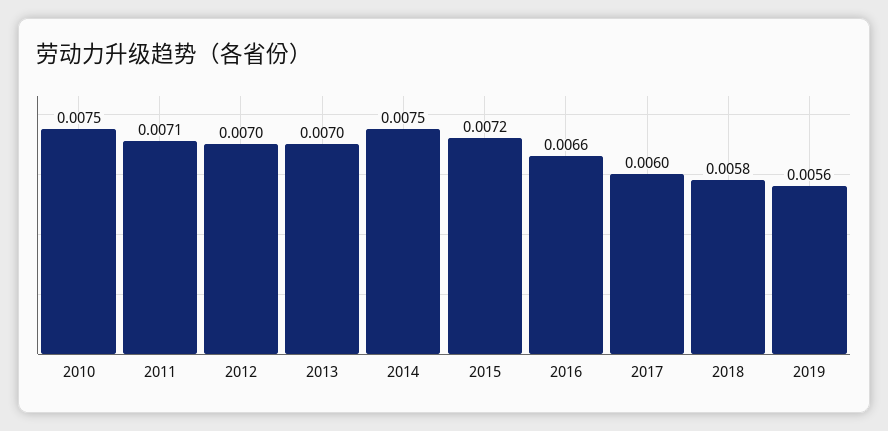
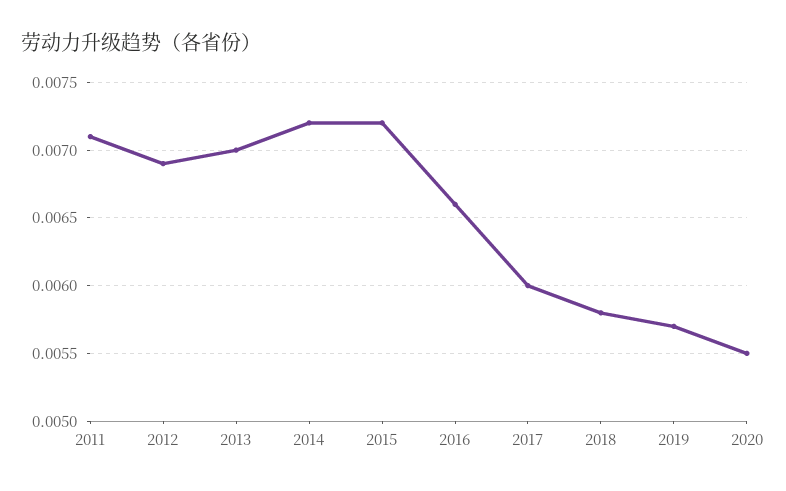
2010: 0.0075 -> none
2012: 0.007 -> 0.0069
2014: 0.0075 -> 0.0072
2019: 0.0056 -> 0.0057
2020: none -> 0.0055

